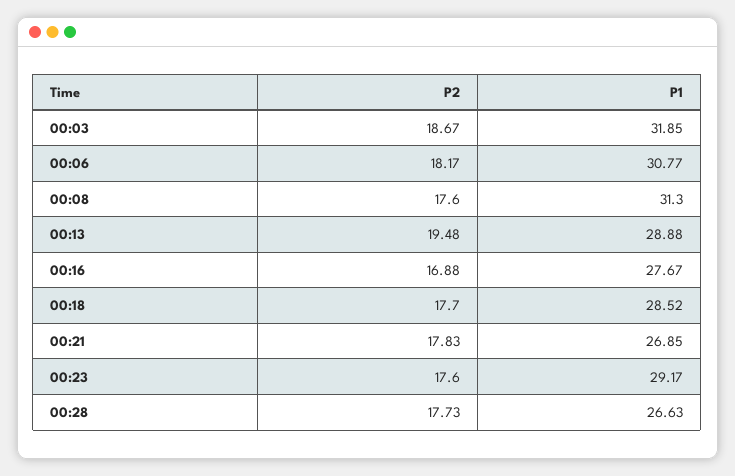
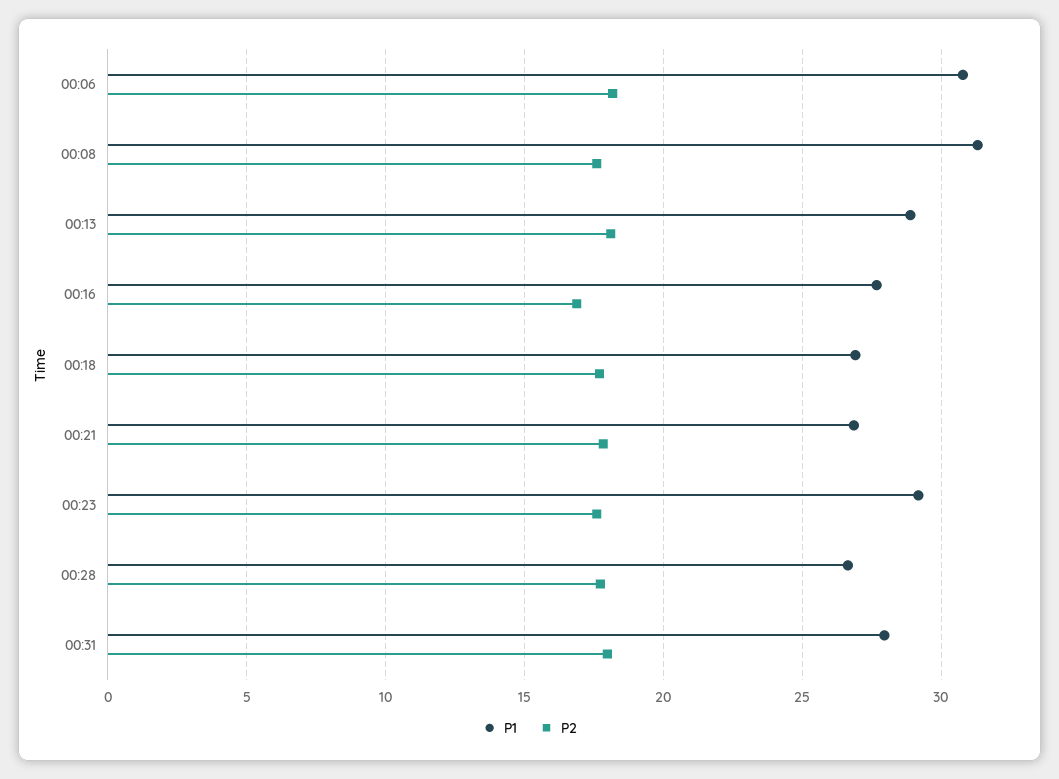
P2, 00:03: 18.67 -> none
P1, 00:03: 31.85 -> none
P2, 00:13: 19.48 -> 18
P1, 00:18: 28.52 -> 27
P1, 00:31: none -> 28
P2, 00:31: none -> 18

